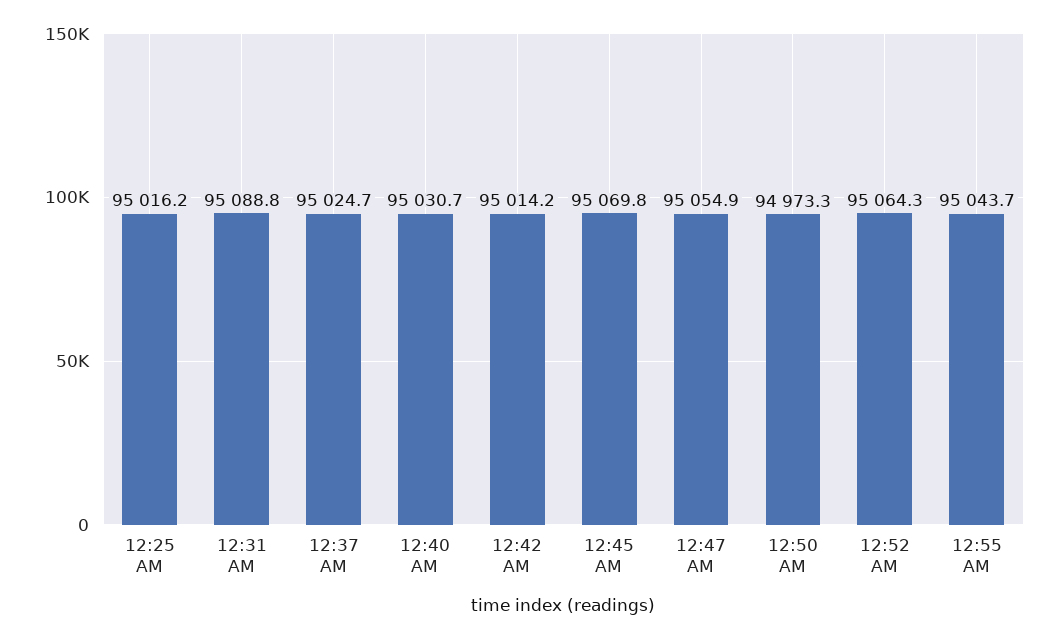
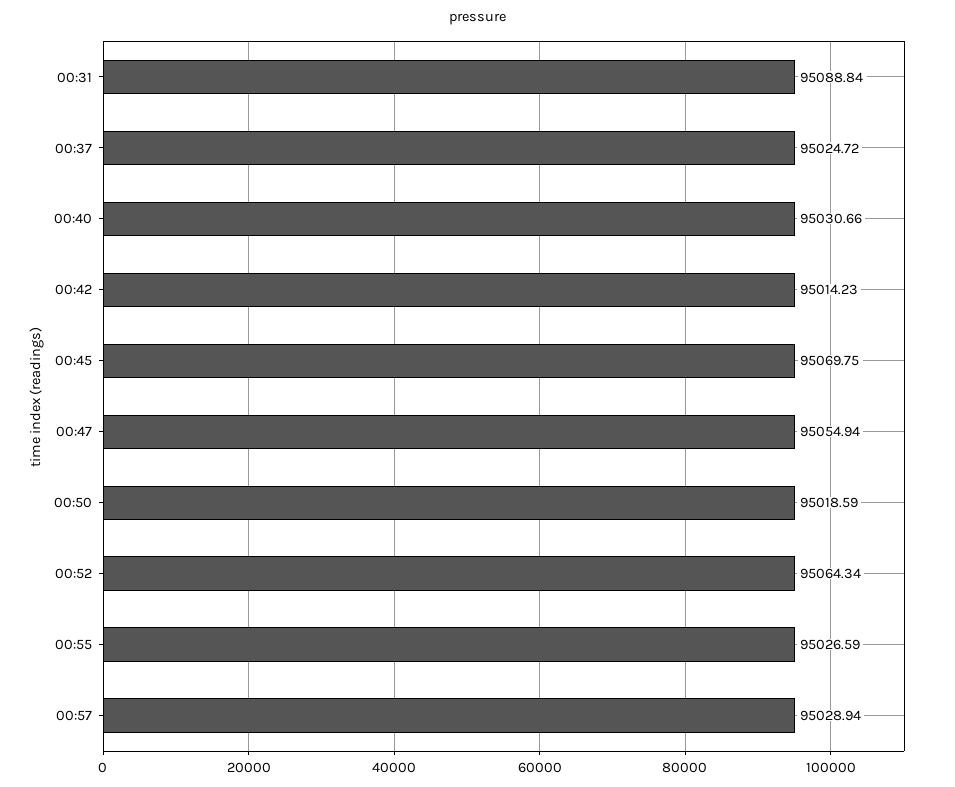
12:25 AM: 95016.2 -> none
12:50 AM: 94973.3 -> 95018.59
12:55 AM: 95043.7 -> 95026.59
00:57: none -> 95028.94

